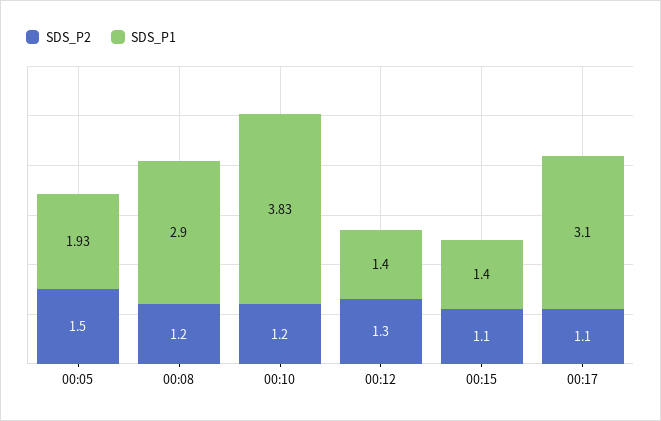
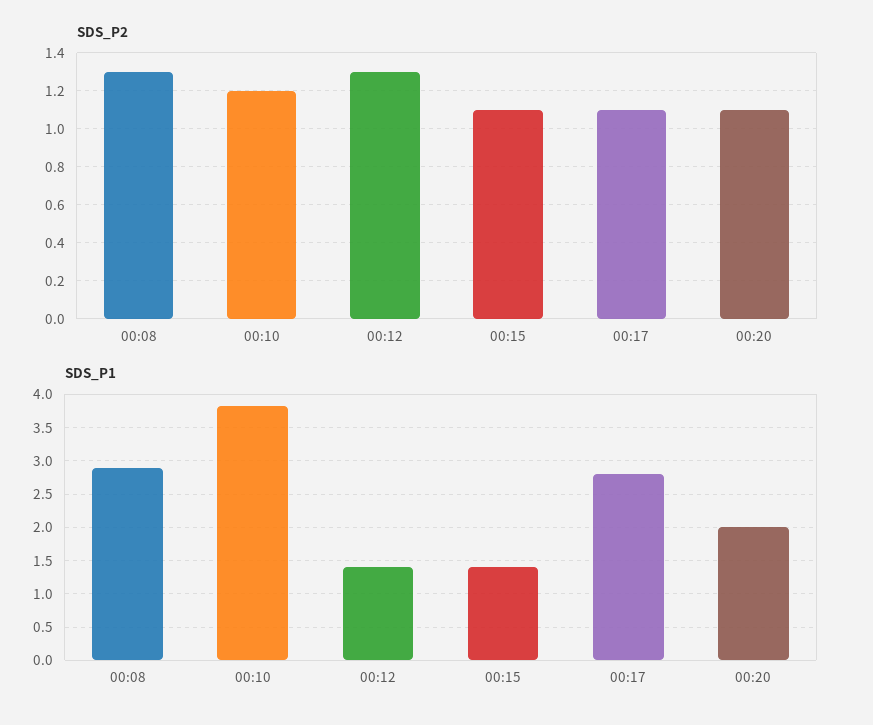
SDS_P2, 00:05: 1.5 -> none
SDS_P1, 00:05: 1.93 -> none
SDS_P2, 00:08: 1.2 -> 1.3
SDS_P1, 00:17: 3.1 -> 2.8
SDS_P2, 00:20: none -> 1.1
SDS_P1, 00:20: none -> 2

